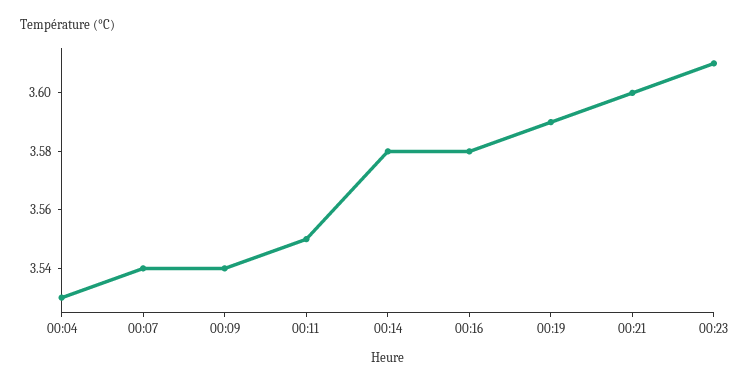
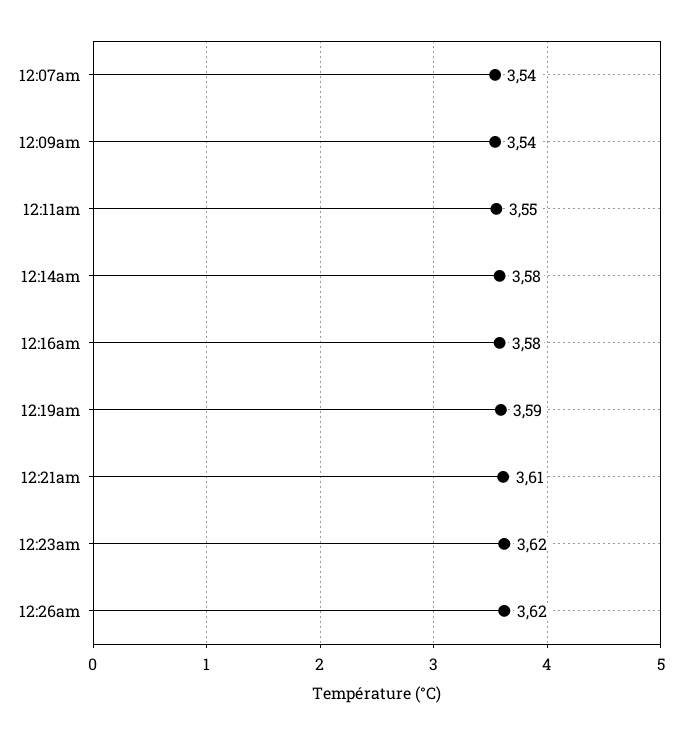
00:04: 3.53 -> none
00:21: 3.6 -> 3.61
00:23: 3.61 -> 3.62
12:26am: none -> 3.62

